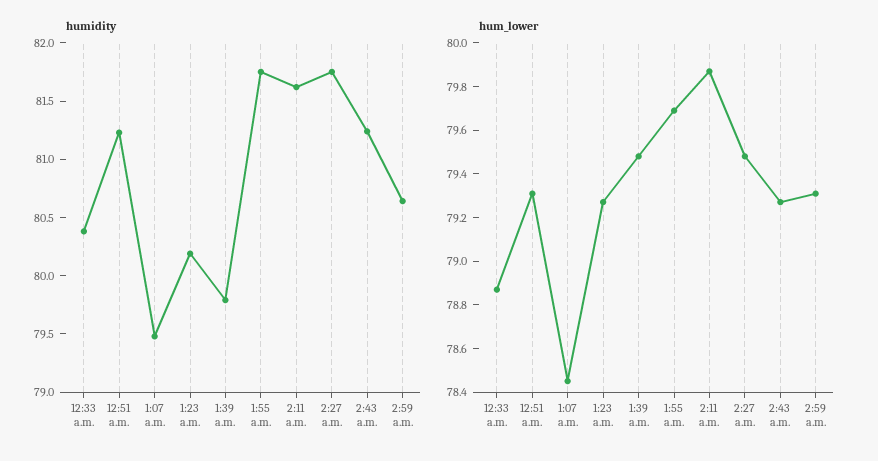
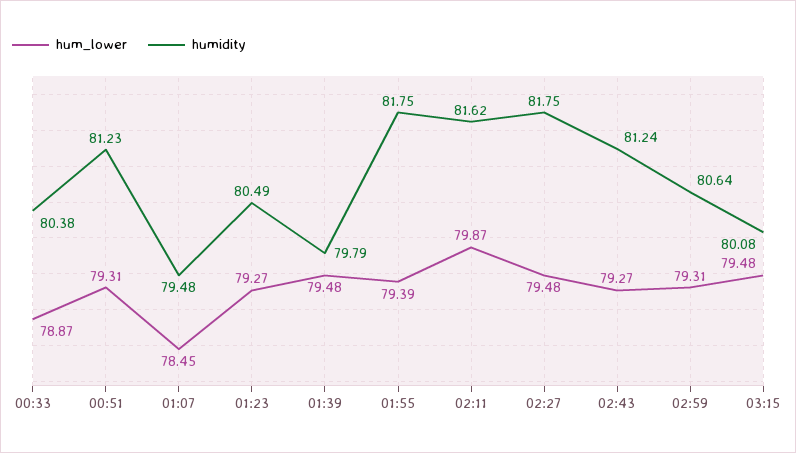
humidity, 1:23 a.m.: 80.2 -> 80.49
hum_lower, 1:55 a.m.: 79.7 -> 79.39
hum_lower, 03:15: none -> 79.48
humidity, 03:15: none -> 80.08

